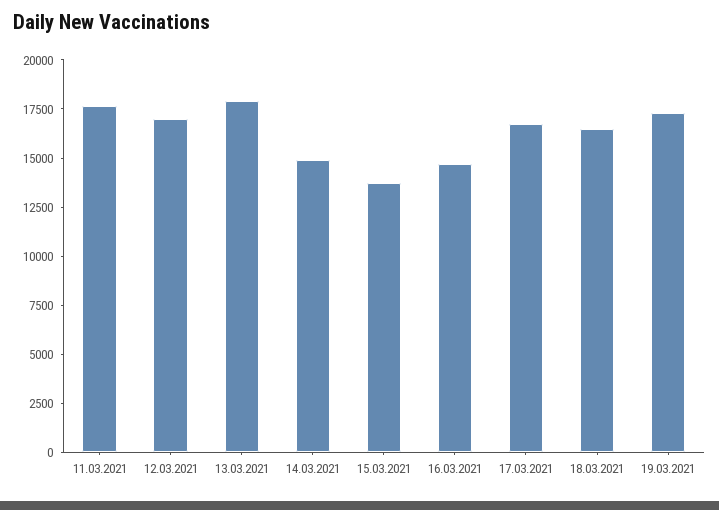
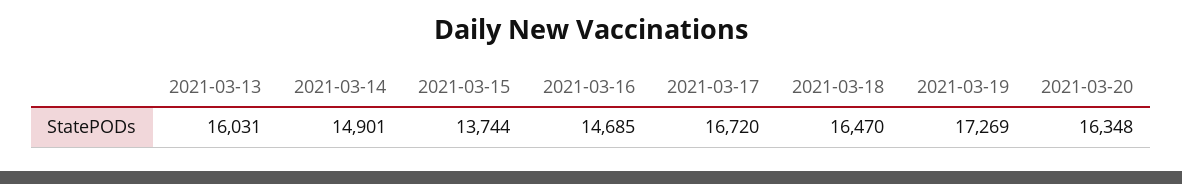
11.03.2021: 17500 -> none
12.03.2021: 17000 -> none
13.03.2021: 18000 -> 16031
2021-03-20: none -> 16348

